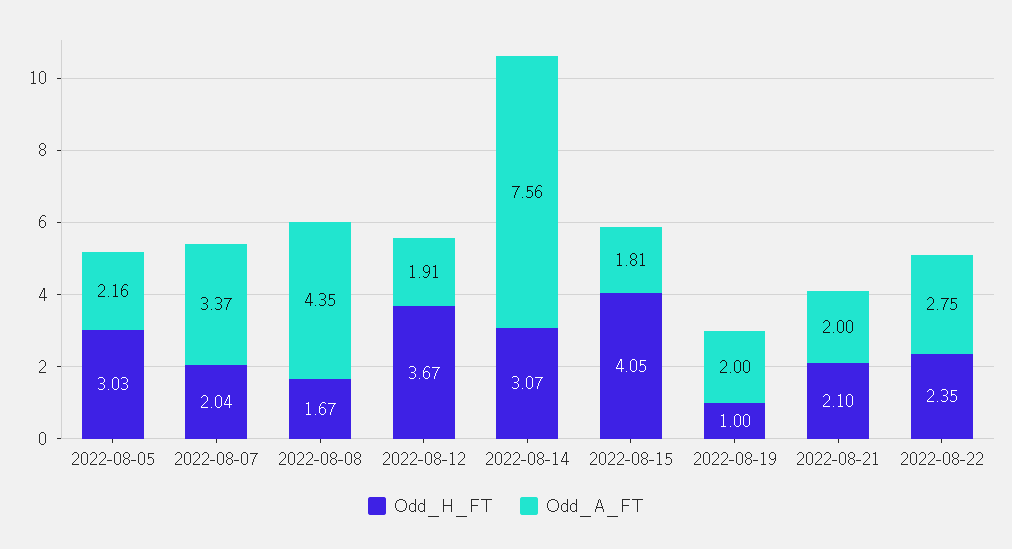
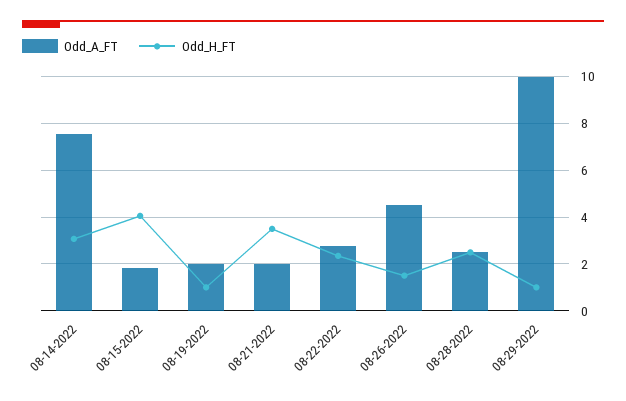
Odd_H_FT, 2022-08-05: 3.03 -> none
Odd_A_FT, 2022-08-05: 2.16 -> none
Odd_H_FT, 2022-08-07: 2.04 -> none
Odd_A_FT, 2022-08-07: 3.37 -> none
Odd_H_FT, 2022-08-08: 1.67 -> none
Odd_A_FT, 2022-08-08: 4.35 -> none
Odd_H_FT, 2022-08-12: 3.67 -> none
Odd_A_FT, 2022-08-12: 1.91 -> none
Odd_H_FT, 2022-08-21: 2.1 -> 3.5
Odd_A_FT, 08-26-2022: none -> 4.5
Odd_H_FT, 08-26-2022: none -> 1.5
Odd_A_FT, 08-28-2022: none -> 2.5
Odd_H_FT, 08-28-2022: none -> 2.5
Odd_A_FT, 08-29-2022: none -> 10
Odd_H_FT, 08-29-2022: none -> 1

